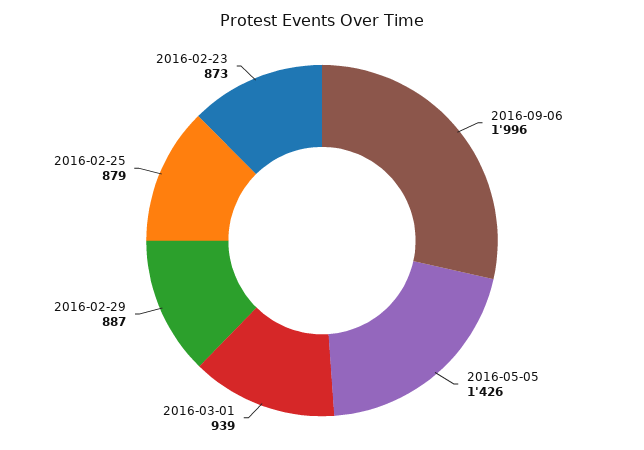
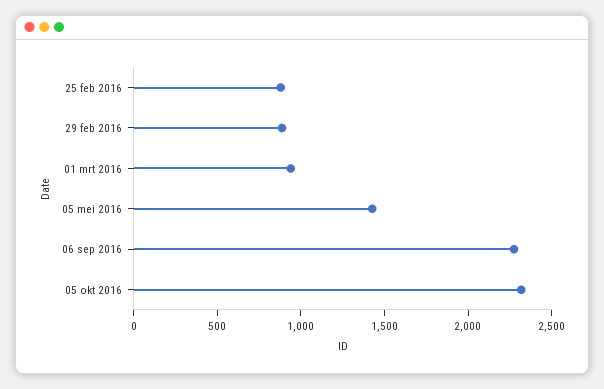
2016-09-06: 1996 -> 2300
2016-02-23: 873 -> none
05 okt 2016: none -> 2300

